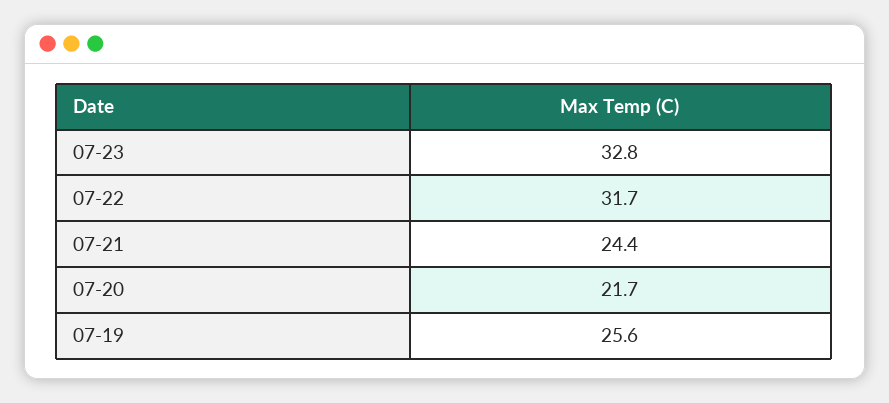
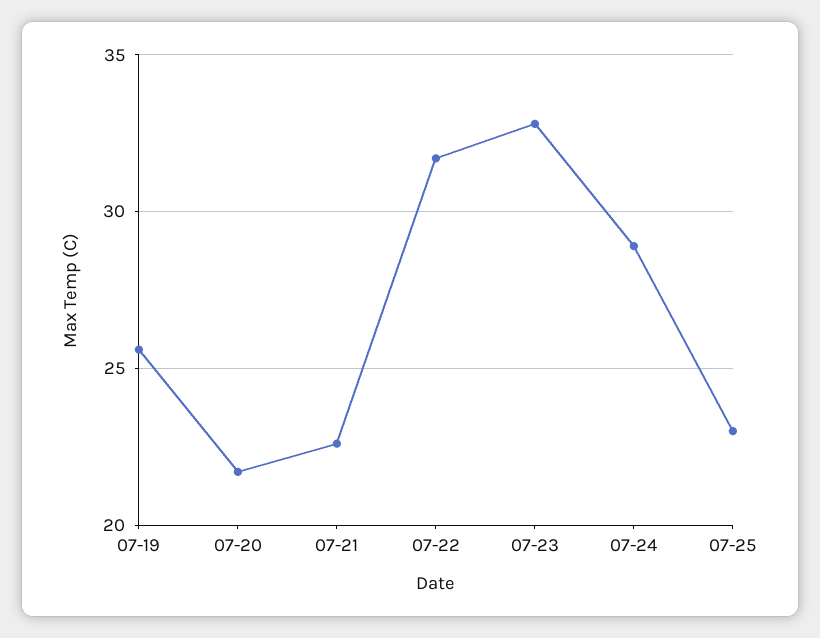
07-21: 24.4 -> 22.5
07-24: none -> 29
07-25: none -> 23

